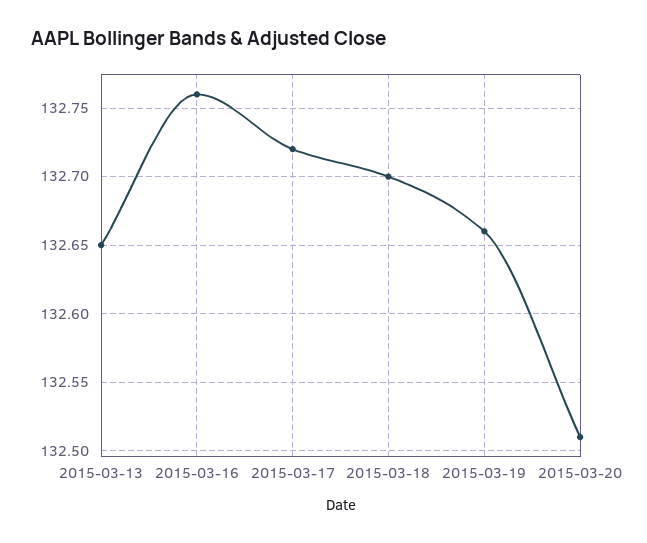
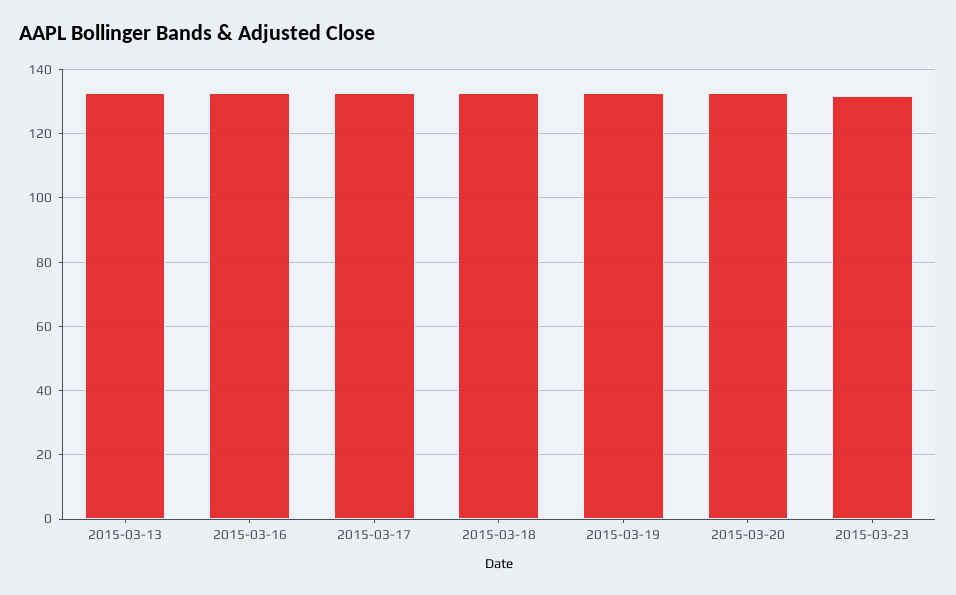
2015-03-23: none -> 132

